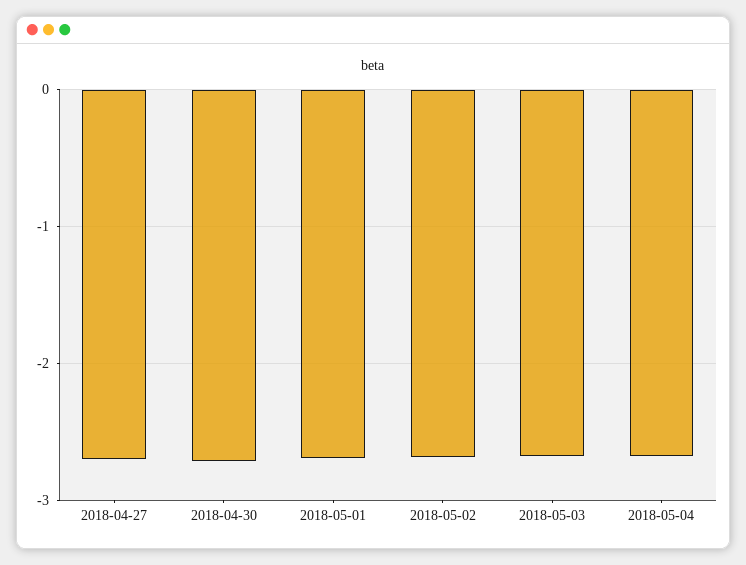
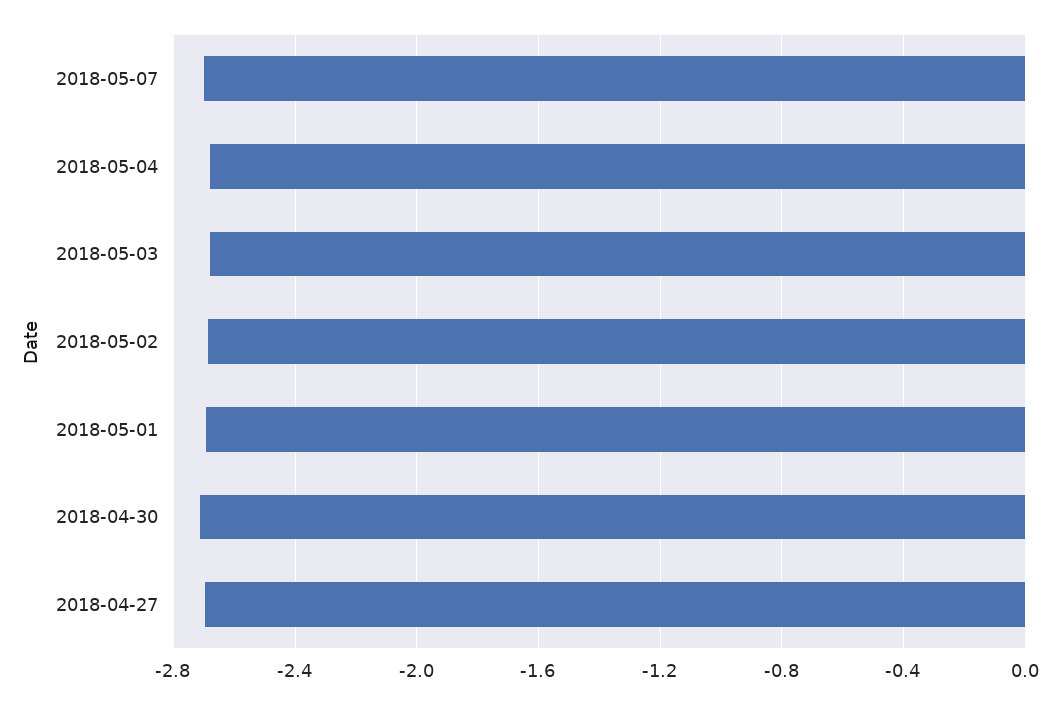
2018-05-07: none -> -2.7

